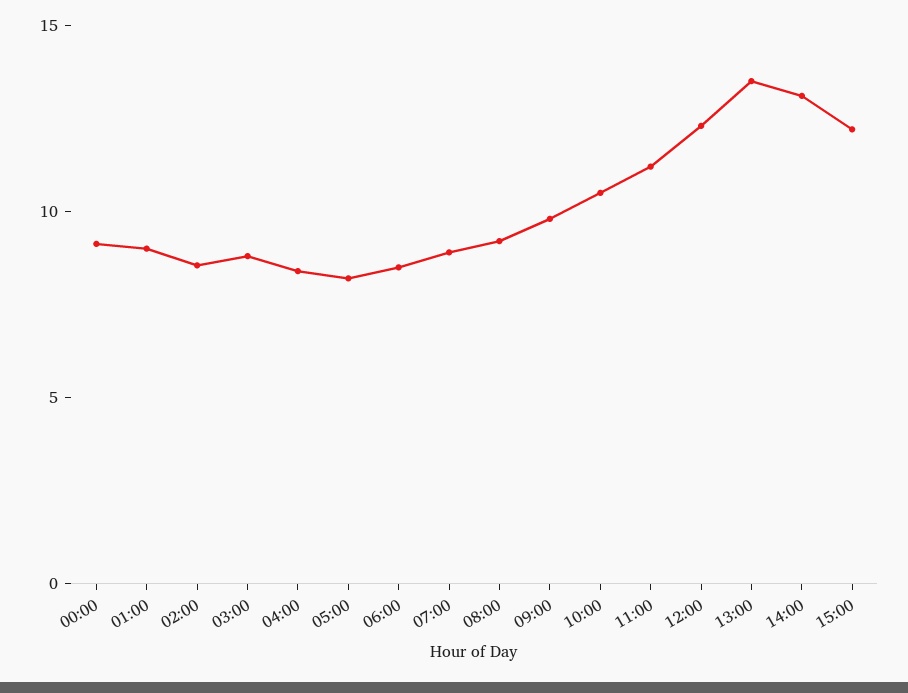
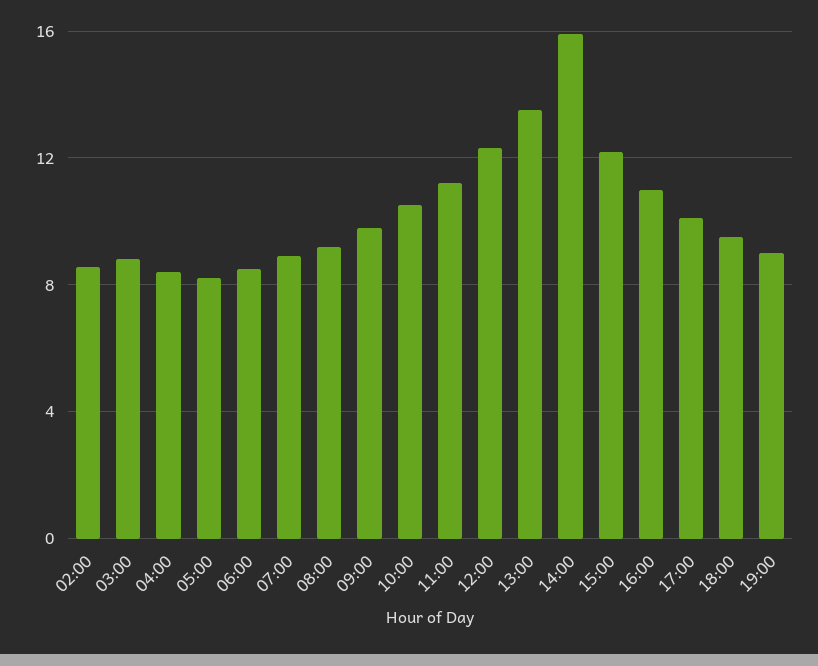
00:00: 9 -> none
01:00: 9 -> none
14:00: 13 -> 16
16:00: none -> 11
17:00: none -> 10
18:00: none -> 9.5
19:00: none -> 9

